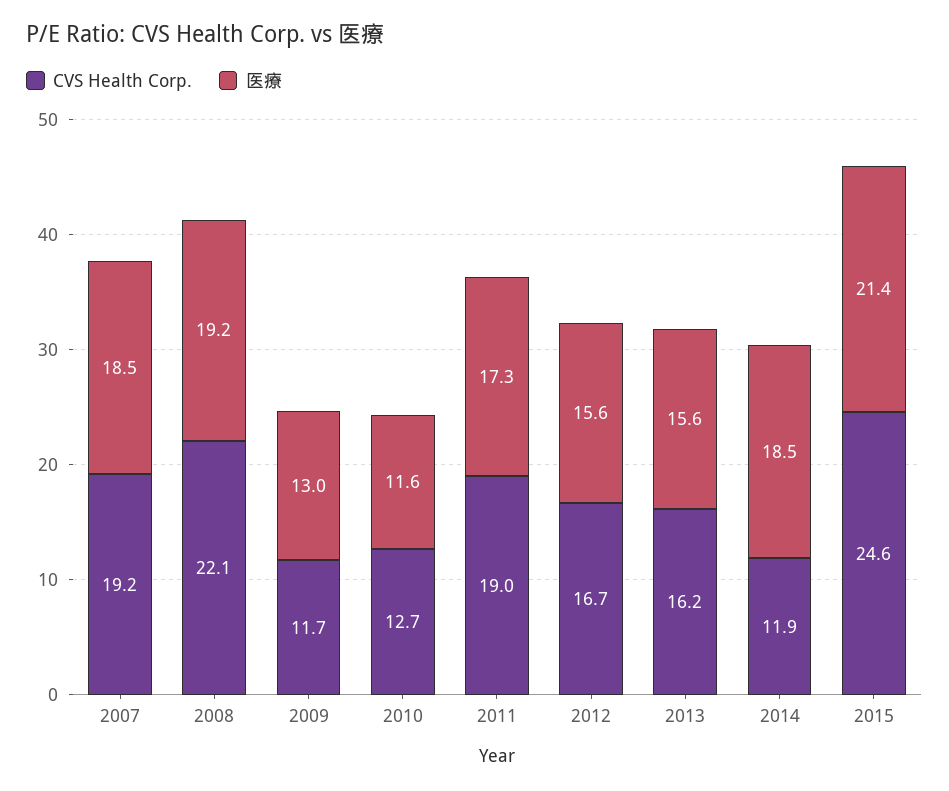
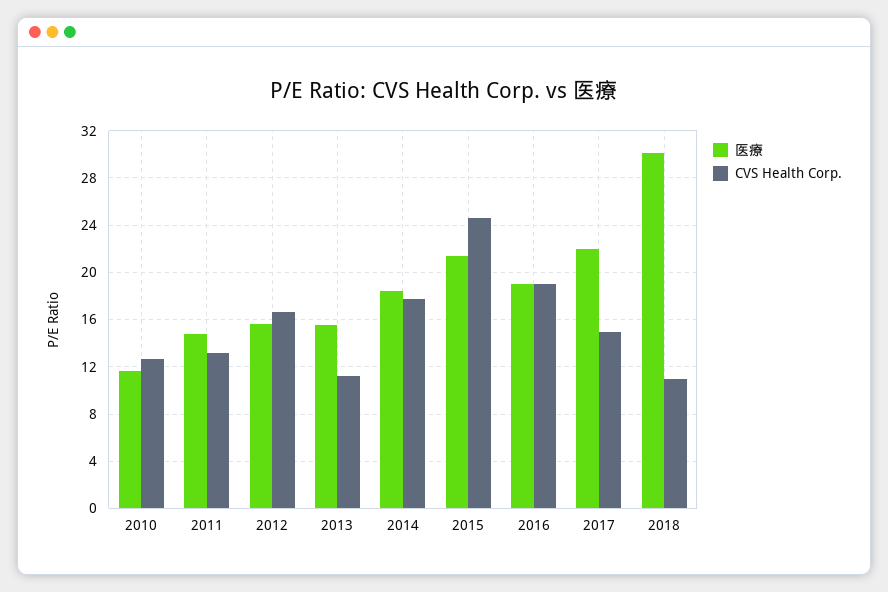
CVS Health Corp., 2007: 19.2 -> none
医療, 2007: 18.5 -> none
CVS Health Corp., 2008: 22.1 -> none
医療, 2008: 19.2 -> none
CVS Health Corp., 2009: 11.7 -> none
医療, 2009: 13 -> none
CVS Health Corp., 2011: 19 -> 13
医療, 2011: 17.3 -> 15
CVS Health Corp., 2013: 16.2 -> 11
CVS Health Corp., 2014: 11.9 -> 18
医療, 2016: none -> 19
CVS Health Corp., 2016: none -> 19
医療, 2017: none -> 22
CVS Health Corp., 2017: none -> 15
医療, 2018: none -> 30
CVS Health Corp., 2018: none -> 11

